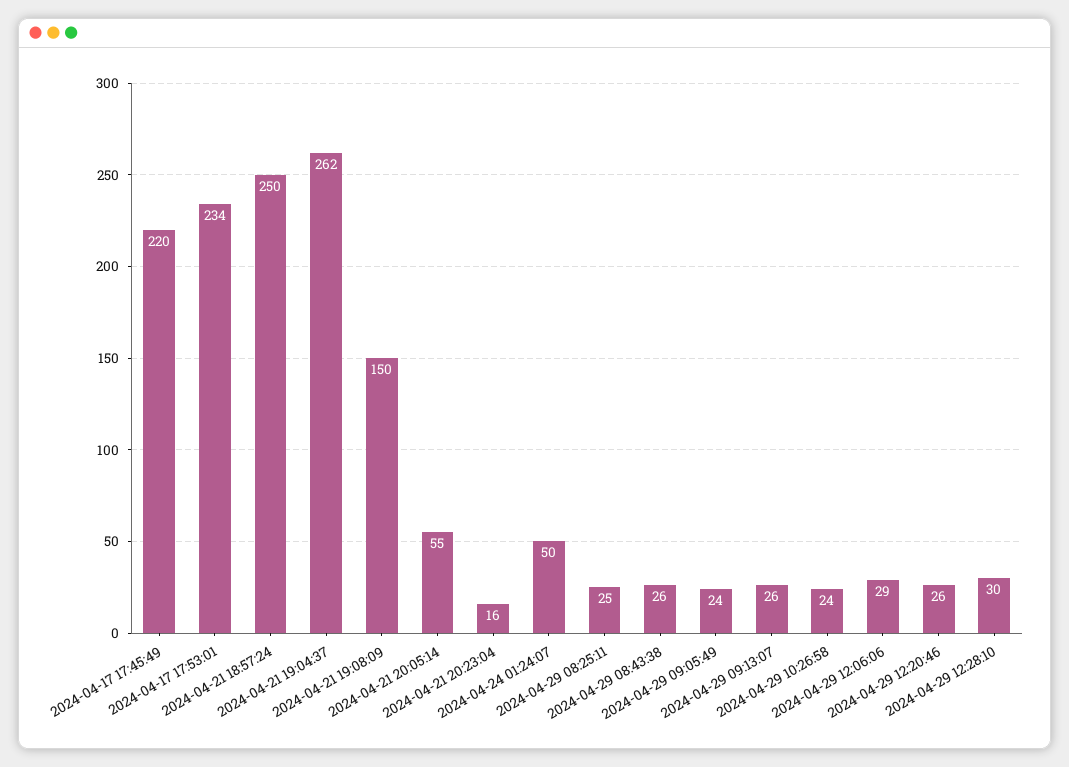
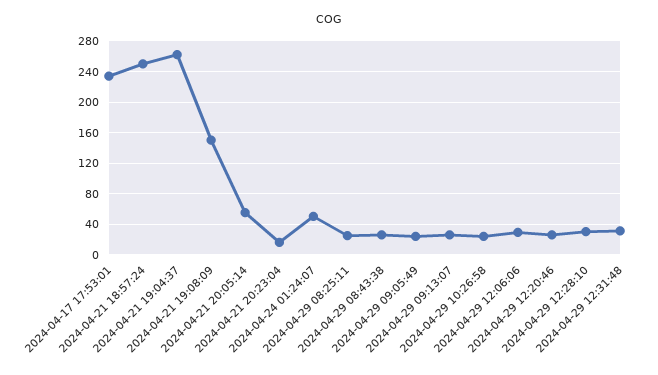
2024-04-17 17:45:49: 220 -> none
2024-04-29 12:31:48: none -> 30

